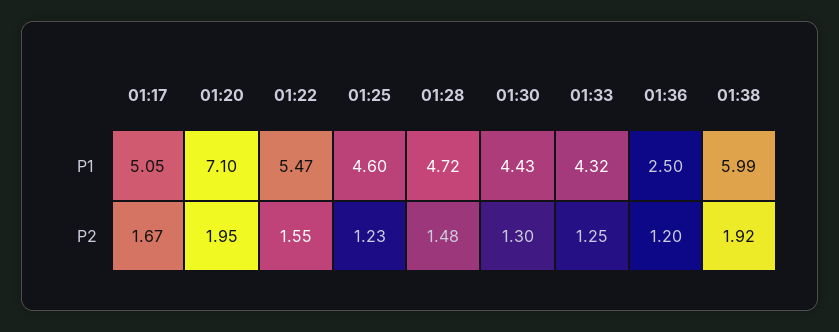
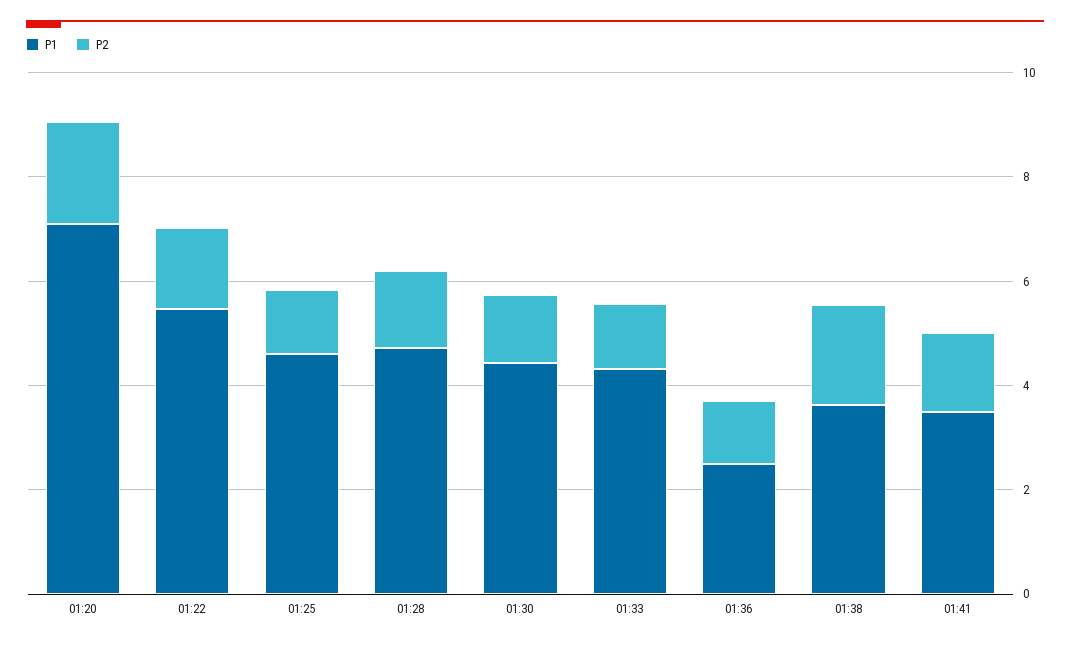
P1, 01:17: 5.05 -> none
P1, 01:38: 5.99 -> 3.5
P2, 01:17: 1.67 -> none
P1, 01:41: none -> 3.5
P2, 01:41: none -> 1.5

